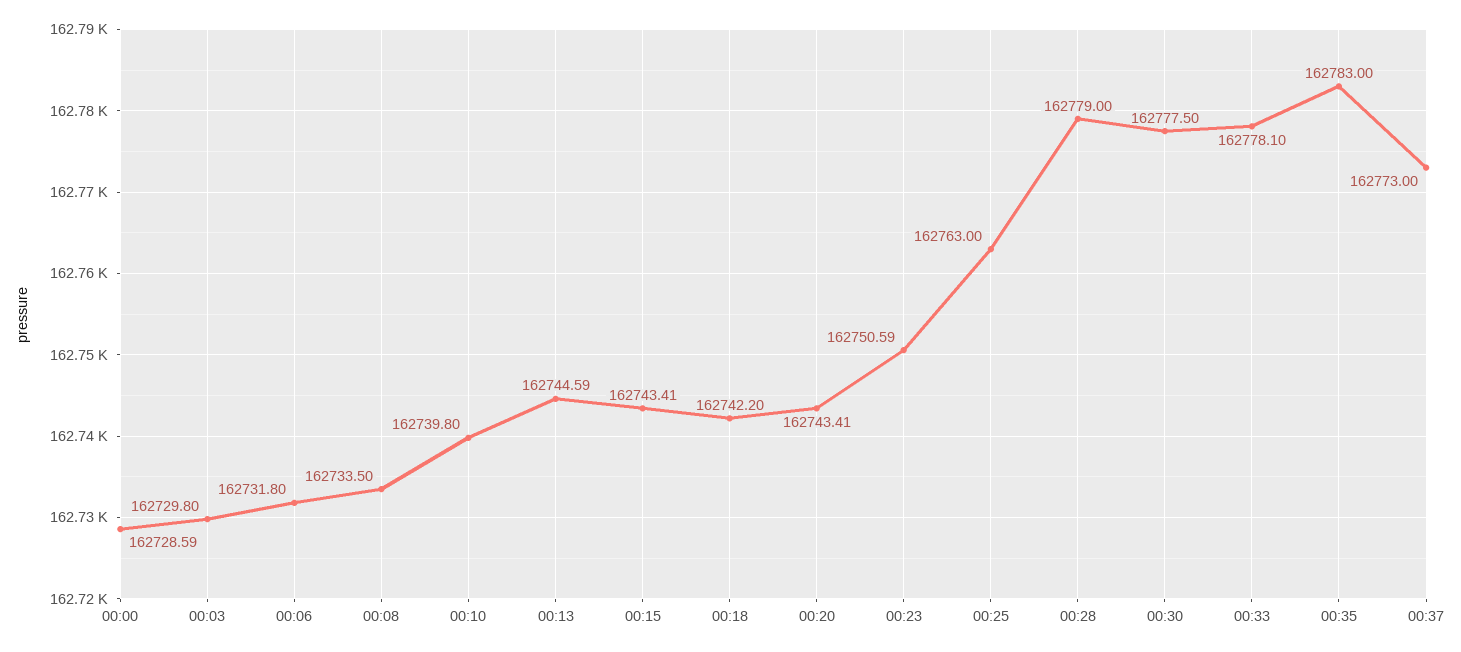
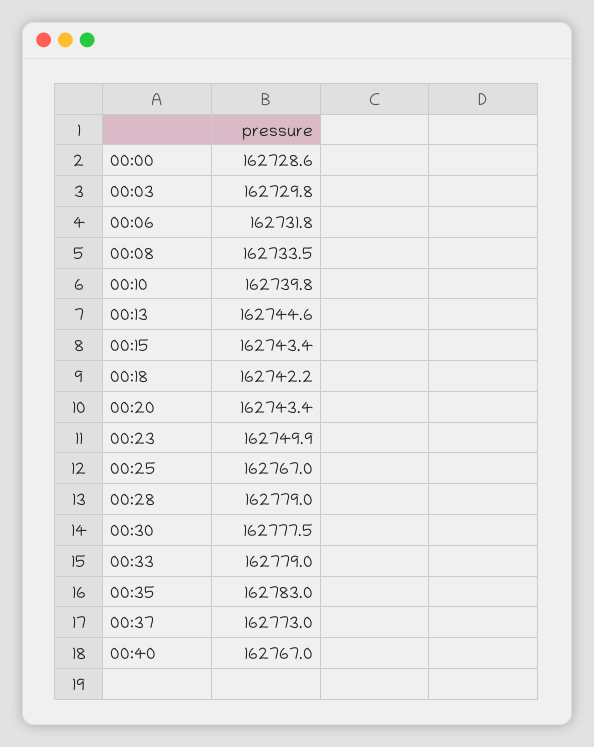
00:23: 162750.59 -> 162749.9
00:25: 162763 -> 162767
00:33: 162778.1 -> 162779
00:40: none -> 162767

